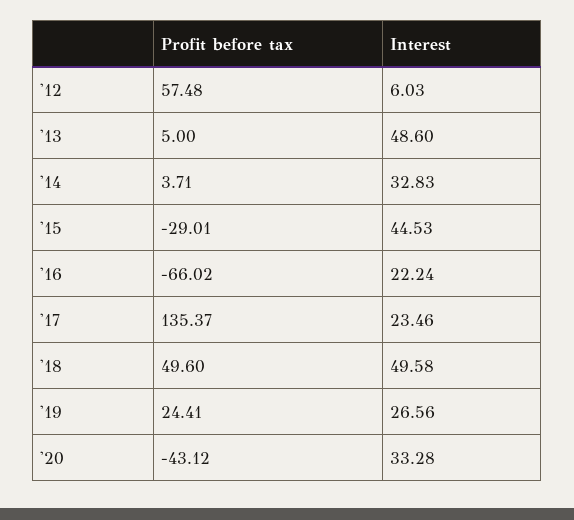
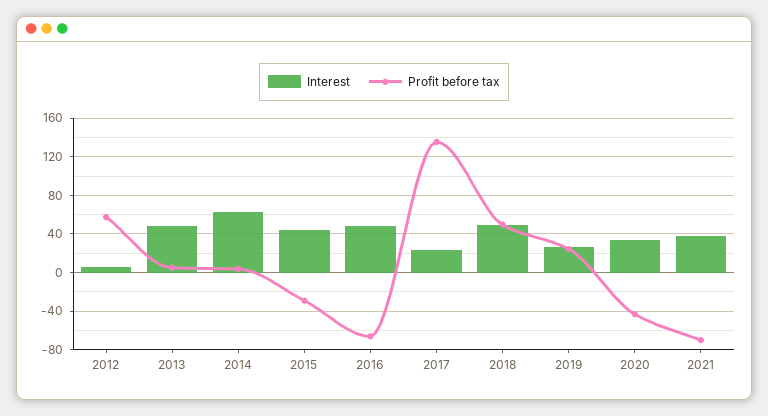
Interest, '14: 32.83 -> 60
Interest, '16: 22.24 -> 50
Interest, 2021: none -> 40
Profit before tax, 2021: none -> -70

